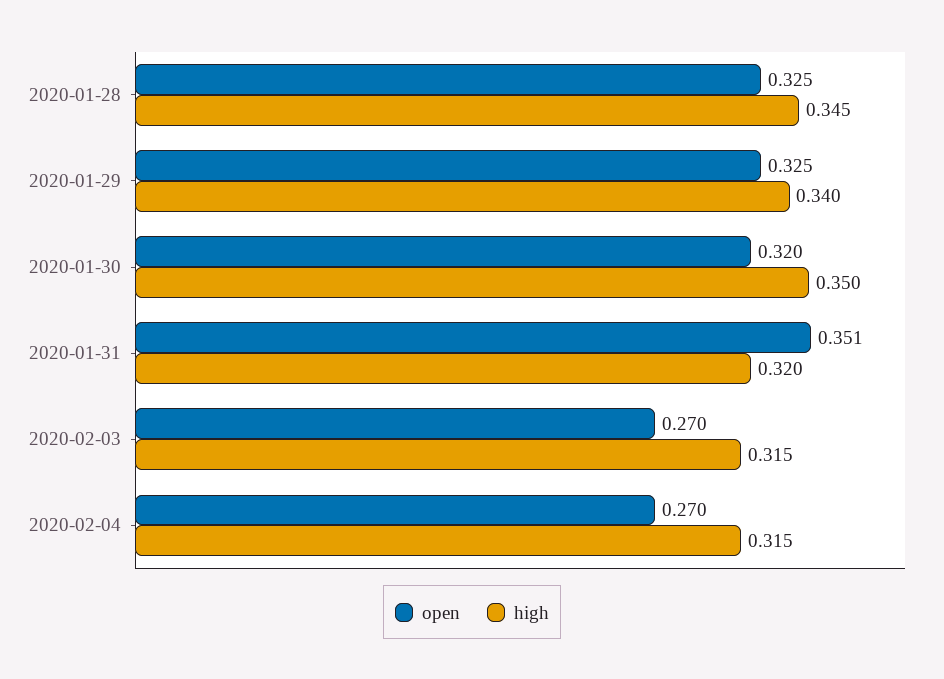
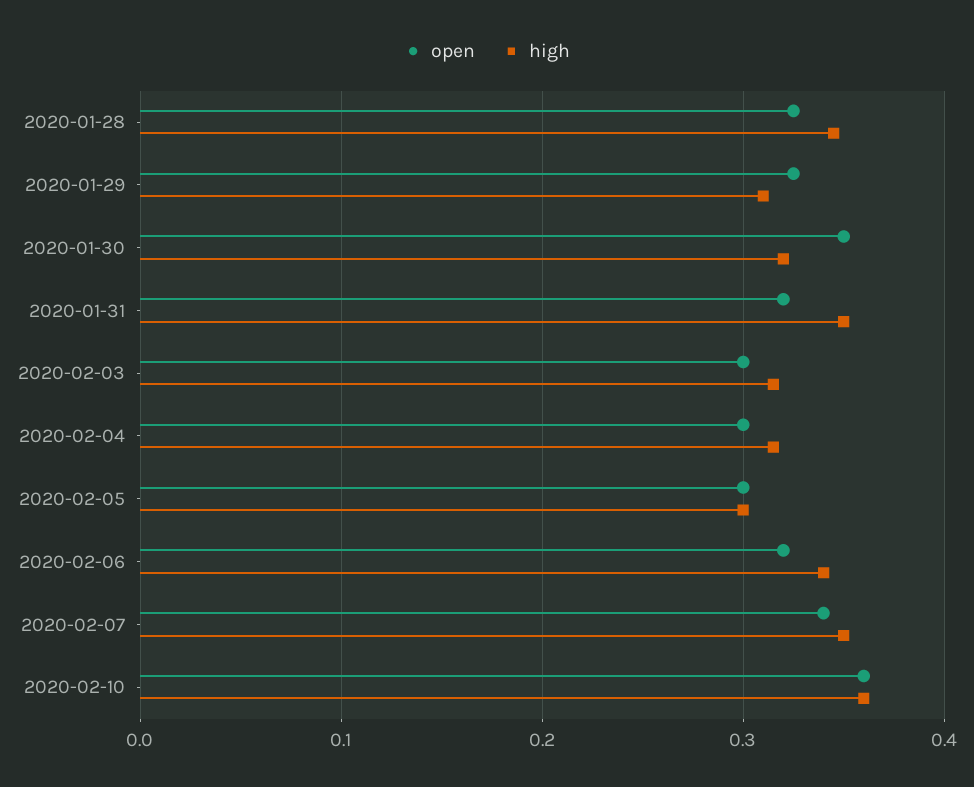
high, 2020-01-29: 0.34 -> 0.31
open, 2020-01-30: 0.32 -> 0.35
high, 2020-01-30: 0.35 -> 0.32
open, 2020-01-31: 0.351 -> 0.32
high, 2020-01-31: 0.32 -> 0.35
open, 2020-02-03: 0.27 -> 0.3
open, 2020-02-04: 0.27 -> 0.3
open, 2020-02-05: none -> 0.3
high, 2020-02-05: none -> 0.3
open, 2020-02-06: none -> 0.32
high, 2020-02-06: none -> 0.34
open, 2020-02-07: none -> 0.34
high, 2020-02-07: none -> 0.35
open, 2020-02-10: none -> 0.36
high, 2020-02-10: none -> 0.36

